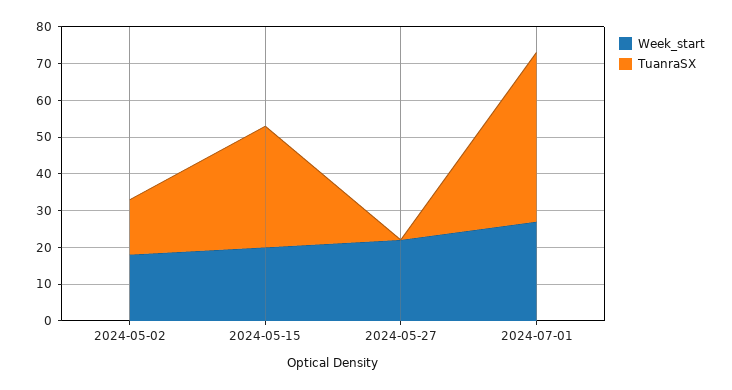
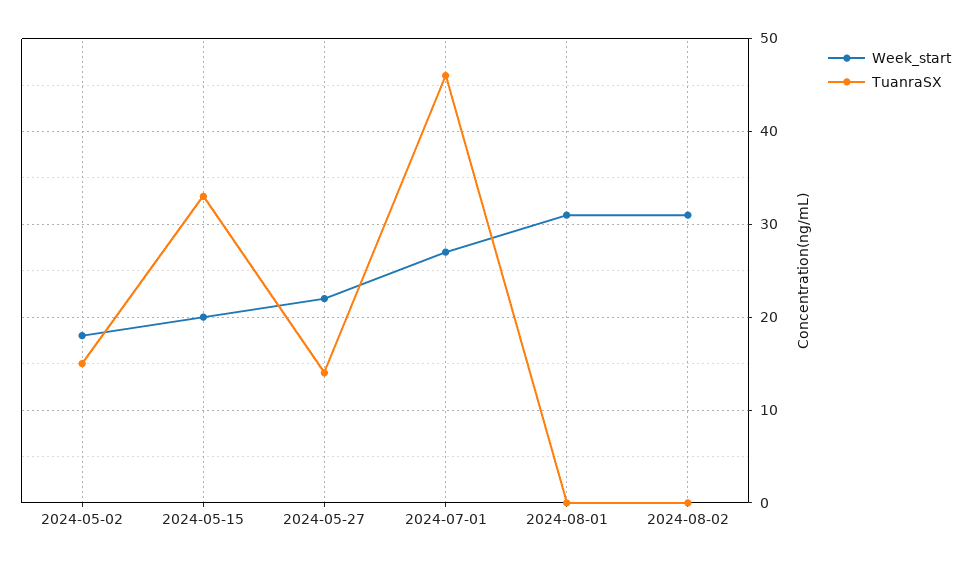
TuanraSX, 2024-05-27: 0 -> 14
Week_start, 2024-08-01: none -> 31
TuanraSX, 2024-08-01: none -> 0
Week_start, 2024-08-02: none -> 31
TuanraSX, 2024-08-02: none -> 0

